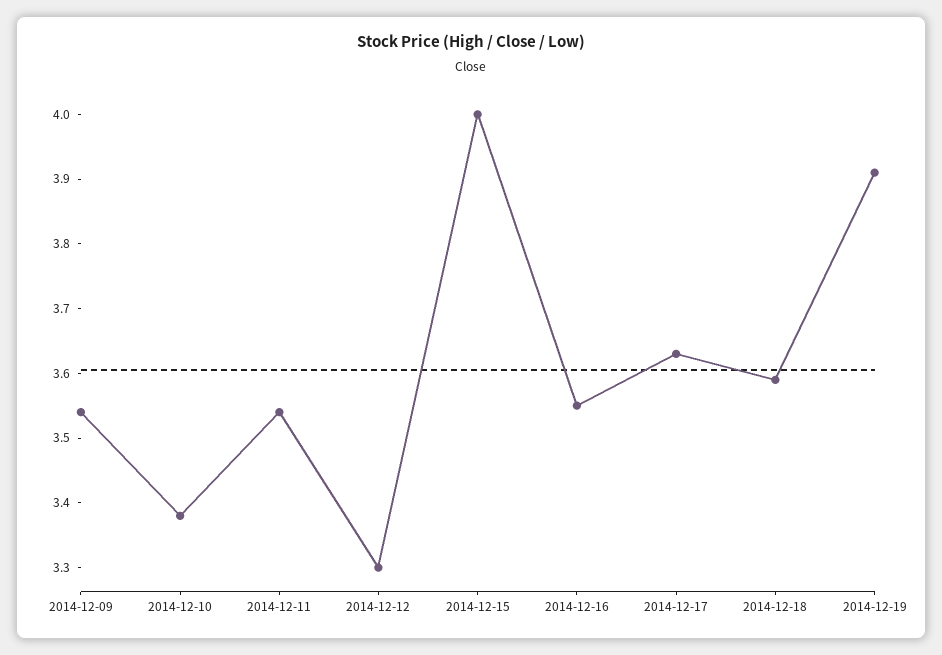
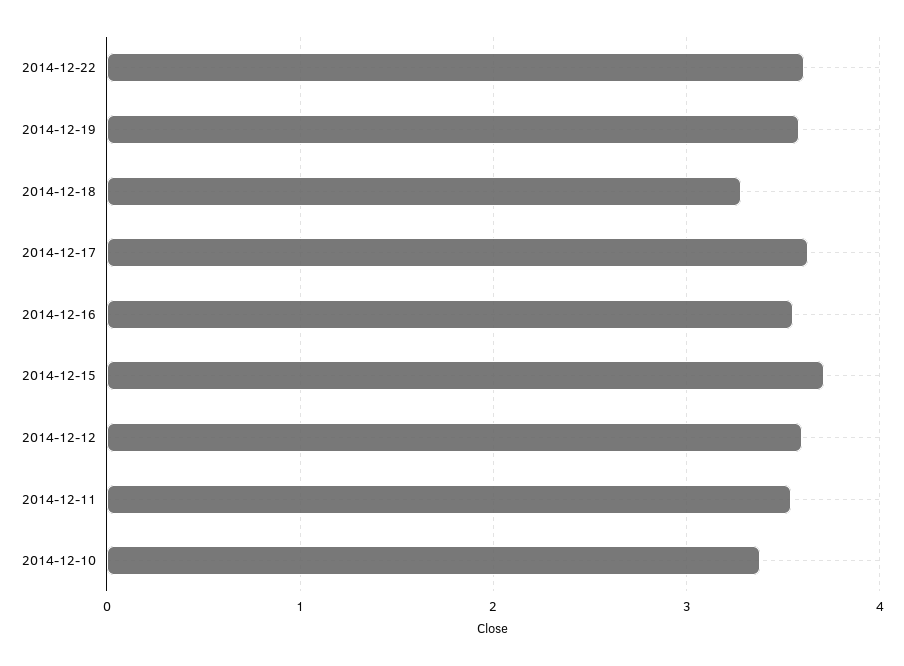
2014-12-09: 3.55 -> none
2014-12-12: 3.3 -> 3.6
2014-12-15: 4 -> 3.7
2014-12-18: 3.6 -> 3.3
2014-12-19: 3.9 -> 3.6
2014-12-22: none -> 3.6

